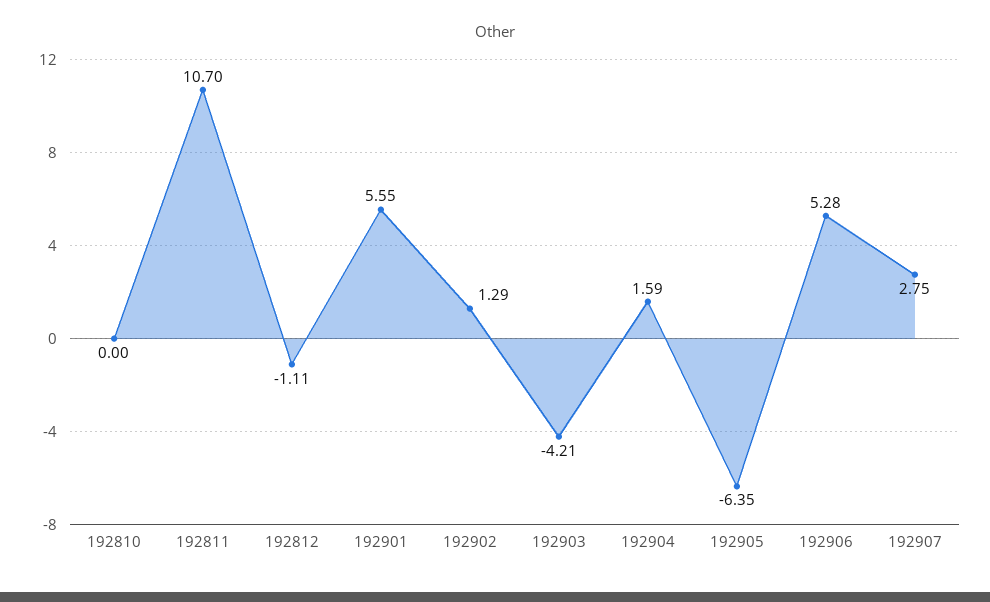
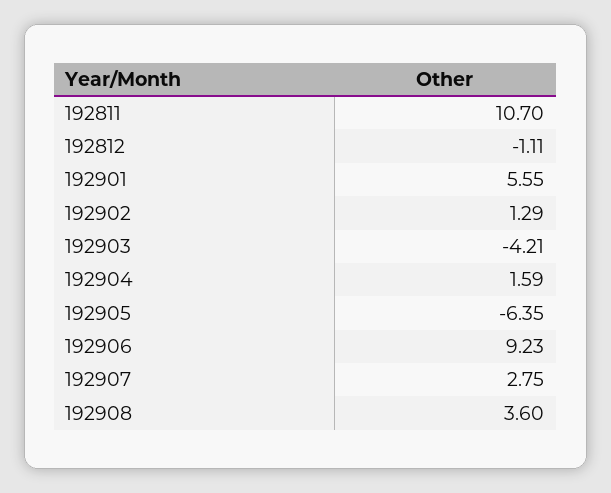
192810: 0 -> none
192906: 5.28 -> 9.23
192908: none -> 3.6

